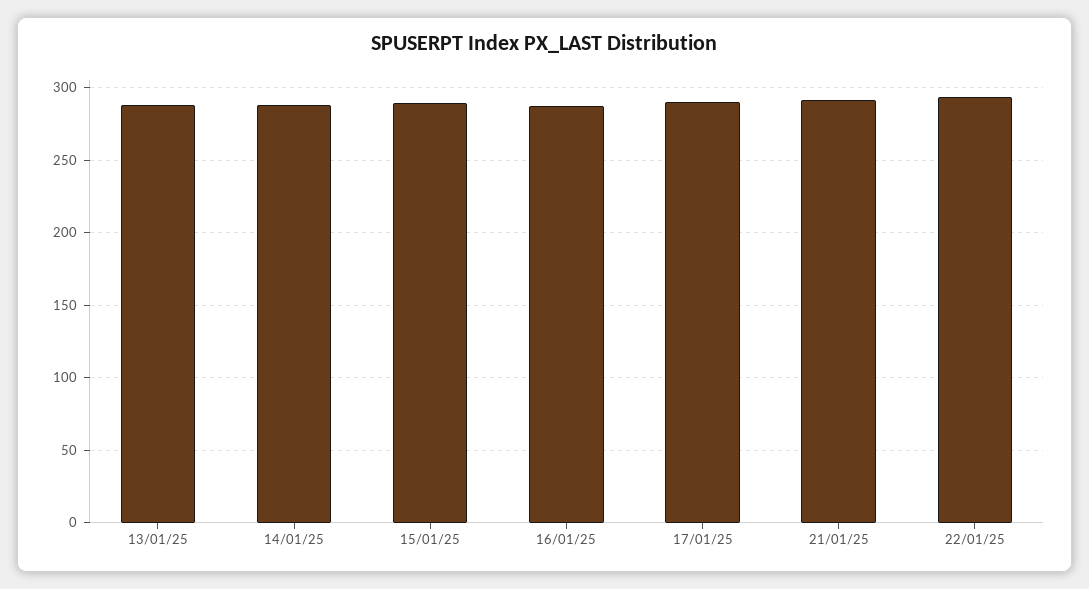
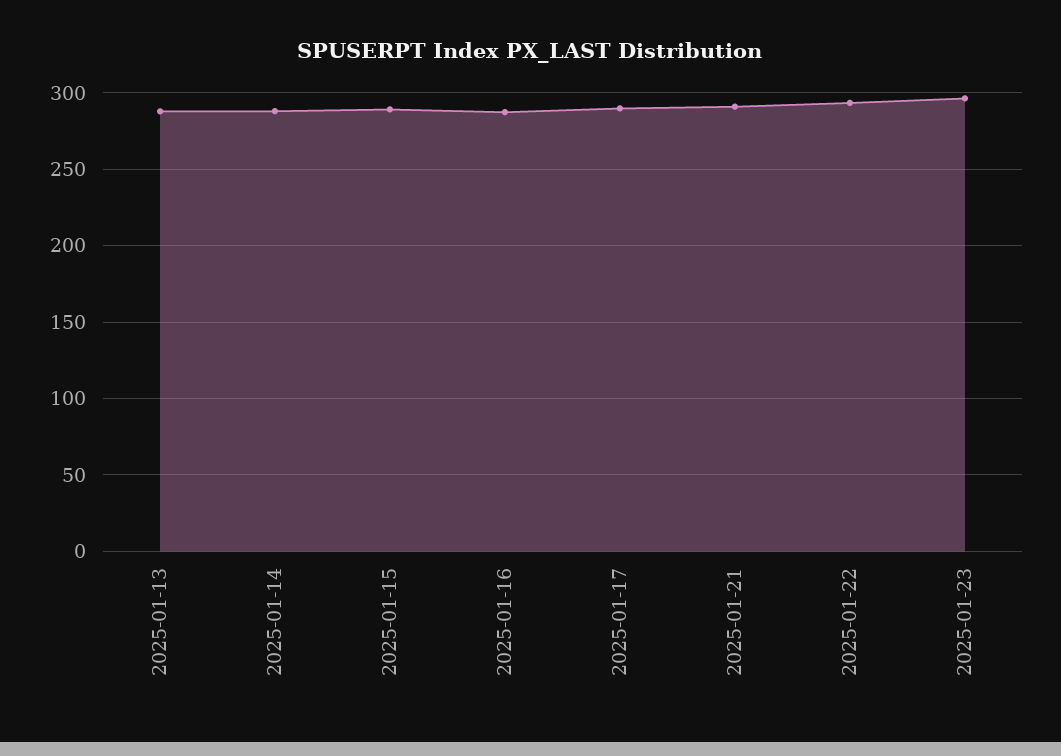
2025-01-23: none -> 295

